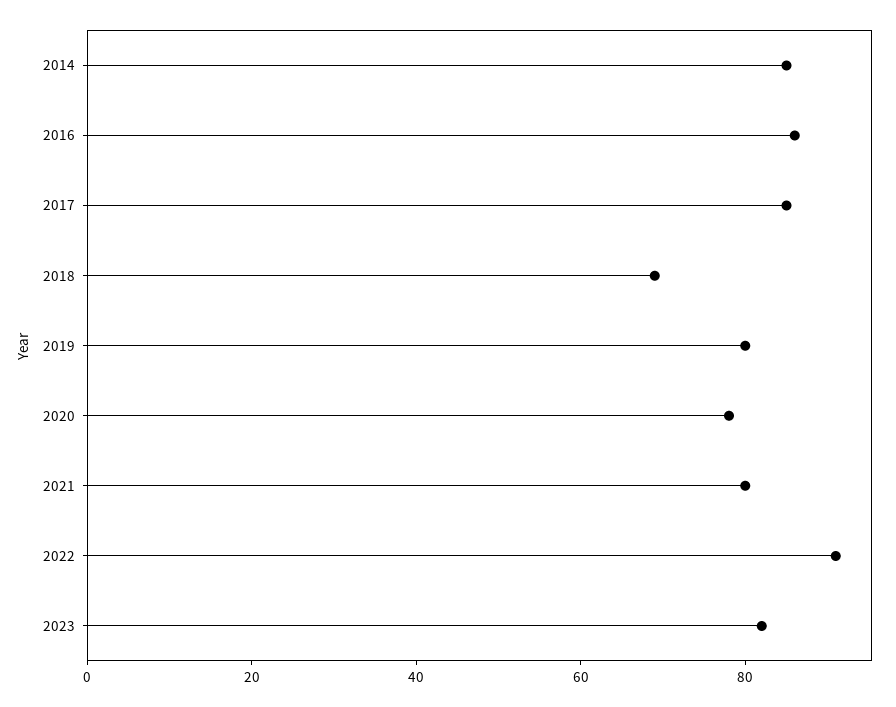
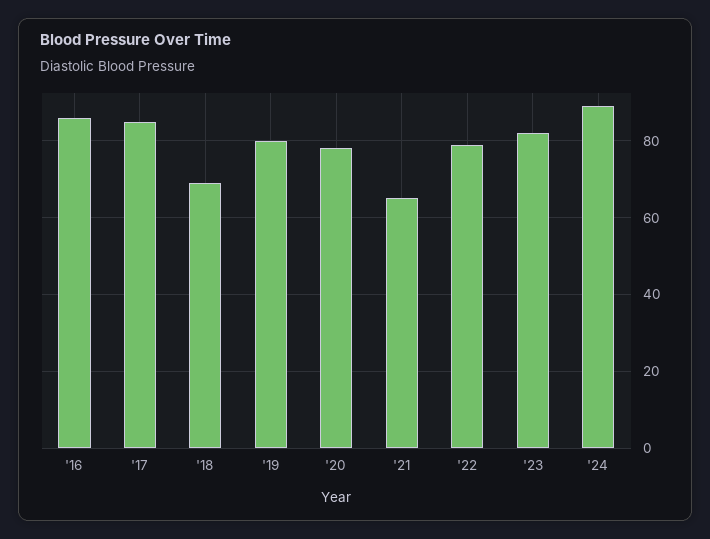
2014: 85 -> none
2021: 80 -> 65
2022: 90 -> 80
'24: none -> 90

